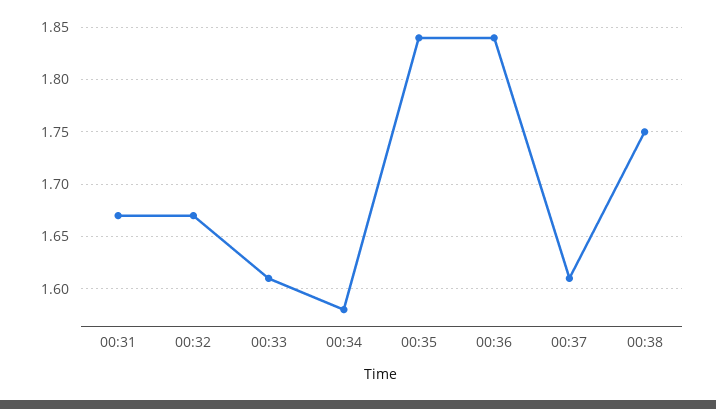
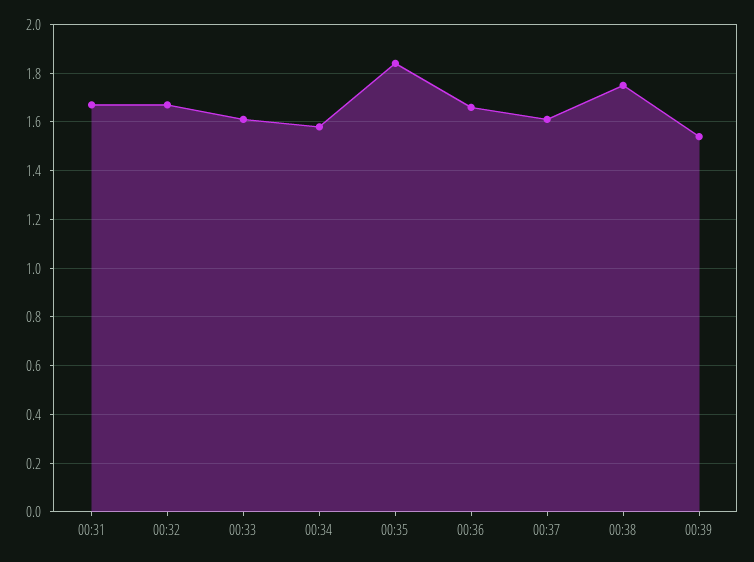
00:36: 1.84 -> 1.65
00:39: none -> 1.55

